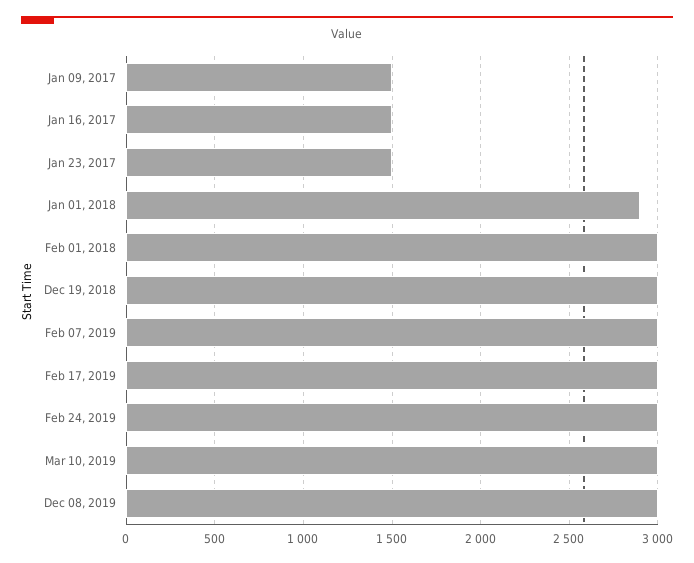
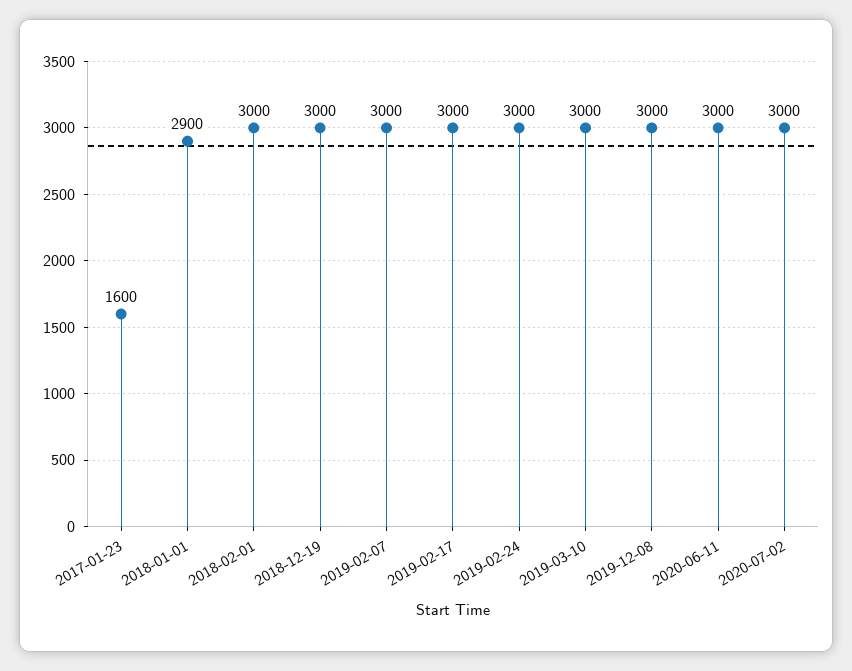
Jan 09, 2017: 1500 -> none
Jan 16, 2017: 1500 -> none
Jan 23, 2017: 1500 -> 1600
2020-06-11: none -> 3000
2020-07-02: none -> 3000

